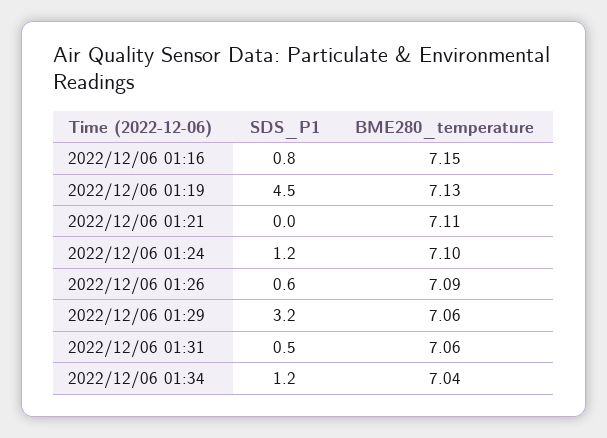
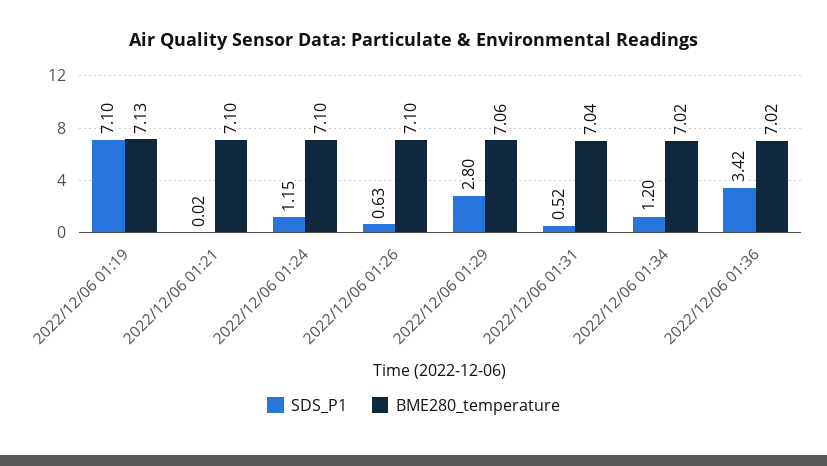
SDS_P1, 2022/12/06 01:16: 0.8 -> none
BME280_temperature, 2022/12/06 01:16: 7.15 -> none
SDS_P1, 2022/12/06 01:19: 4.5 -> 7.1
BME280_temperature, 2022/12/06 01:21: 7.11 -> 7.1
BME280_temperature, 2022/12/06 01:26: 7.09 -> 7.1
SDS_P1, 2022/12/06 01:29: 3.2 -> 2.8
BME280_temperature, 2022/12/06 01:31: 7.06 -> 7.04
BME280_temperature, 2022/12/06 01:34: 7.04 -> 7.02
SDS_P1, 2022/12/06 01:36: none -> 3.42
BME280_temperature, 2022/12/06 01:36: none -> 7.02

